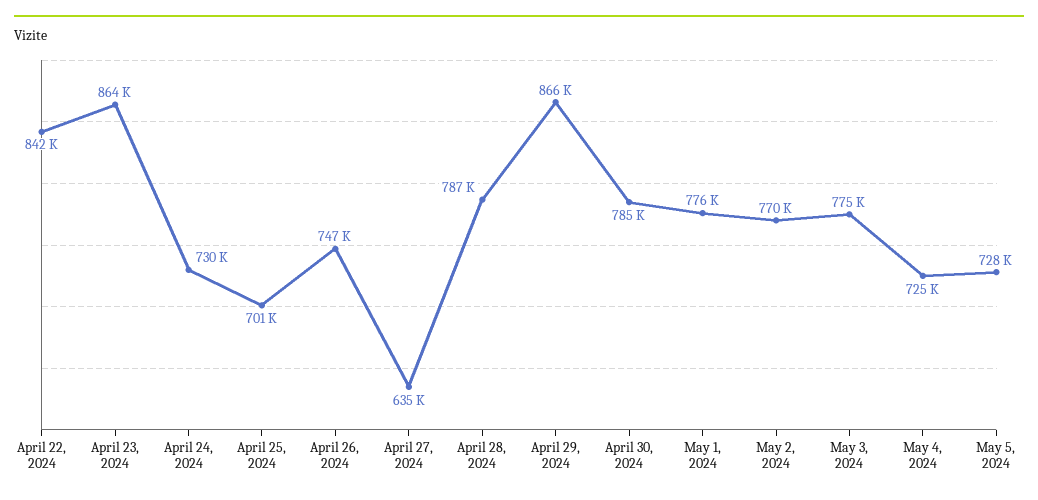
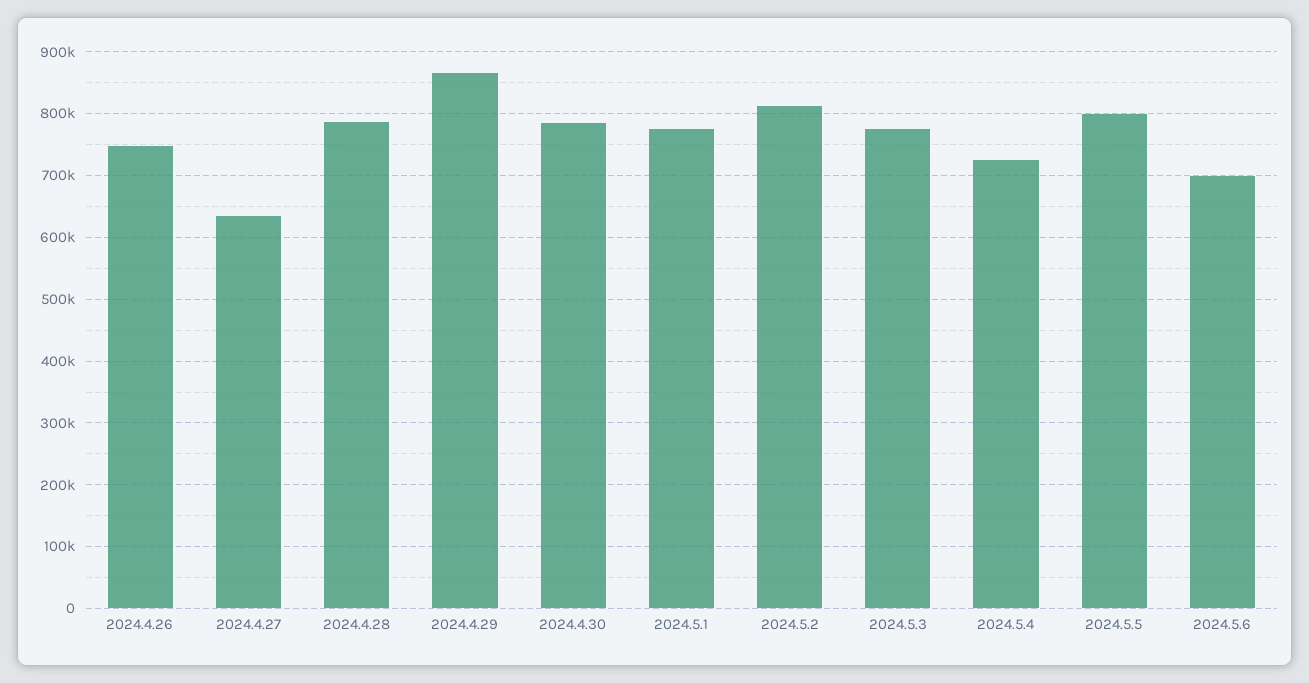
April 22, 2024: 842000 -> none
April 23, 2024: 864000 -> none
April 24, 2024: 730000 -> none
April 25, 2024: 701000 -> none
May 2, 2024: 770000 -> 810000
May 5, 2024: 728000 -> 800000
2024.5.6: none -> 700000

